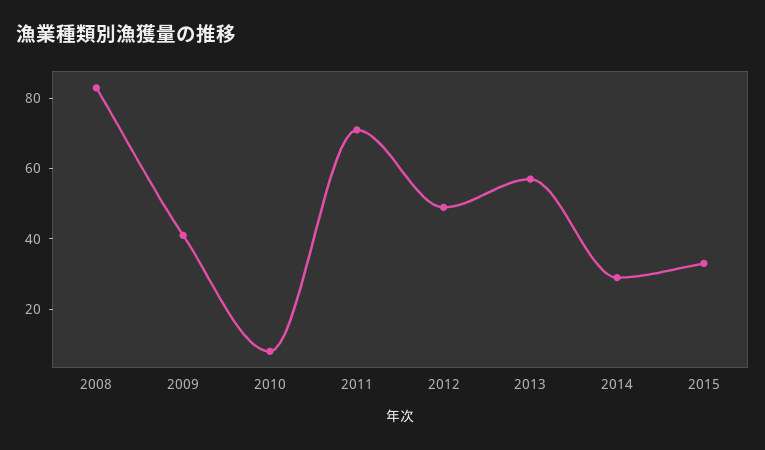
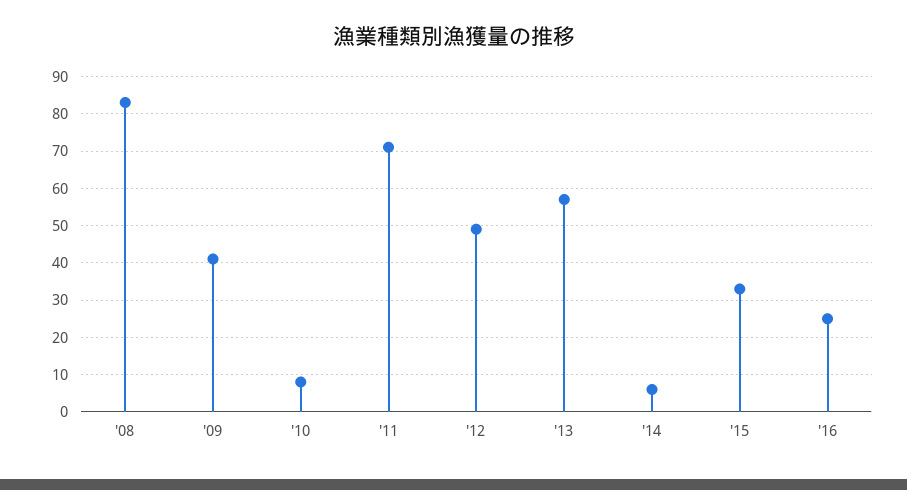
2014: 30 -> 5
'16: none -> 25

